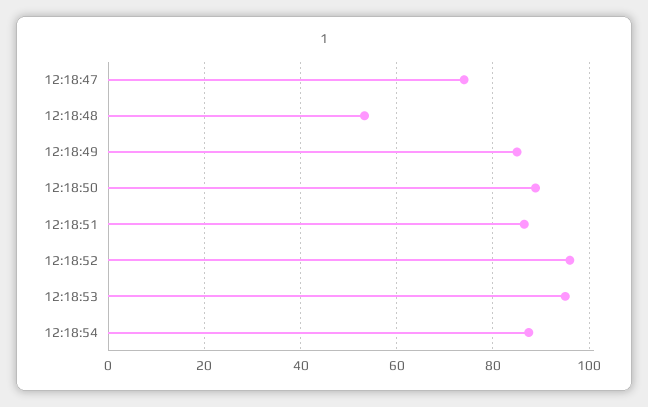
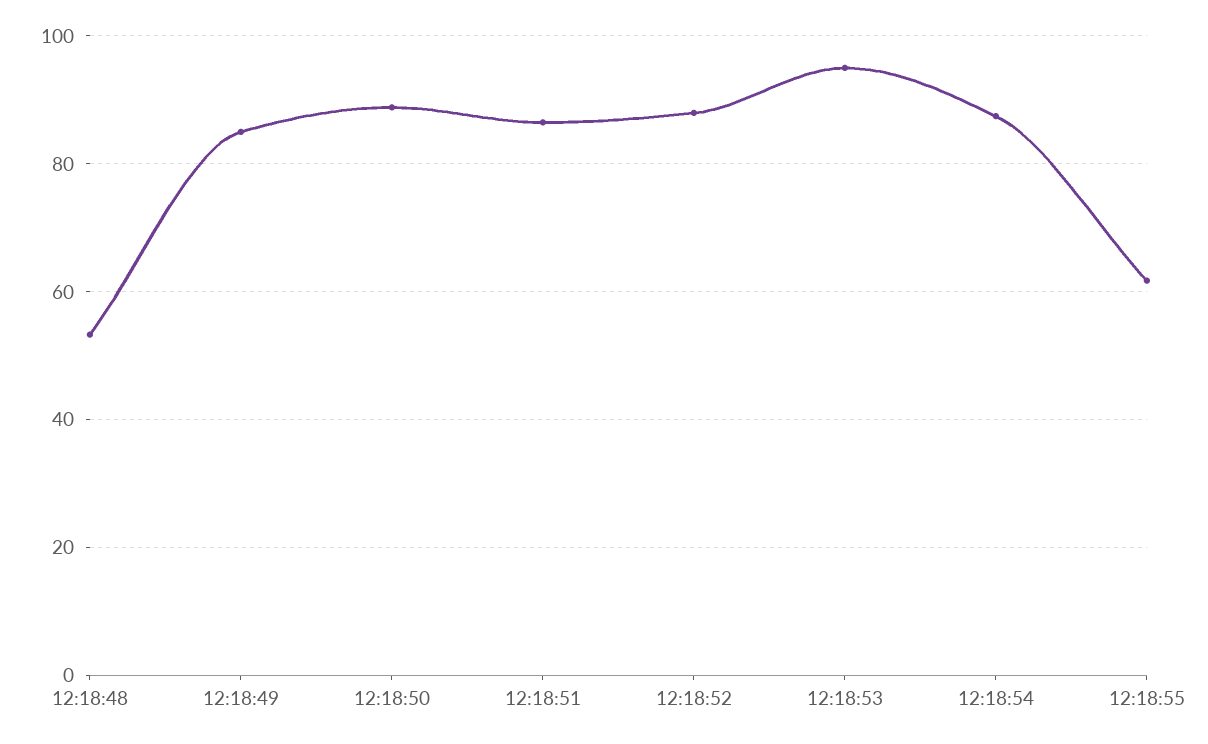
12:18:47: 74 -> none
12:18:52: 96 -> 88
12:18:55: none -> 62

